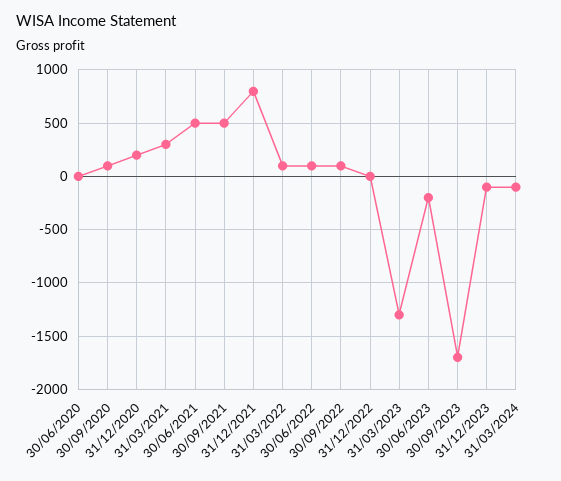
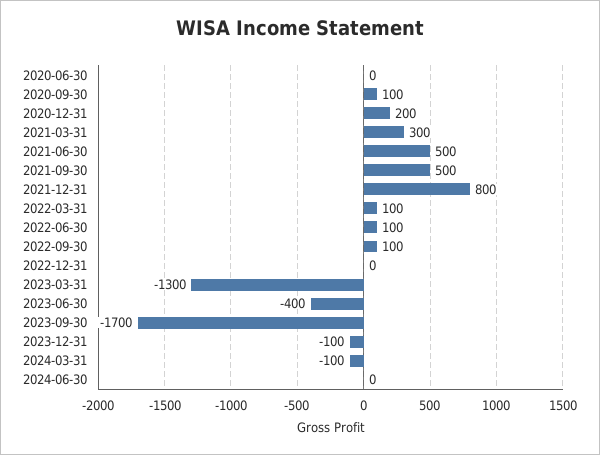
30/06/2023: -200 -> -400
2024-06-30: none -> 0

